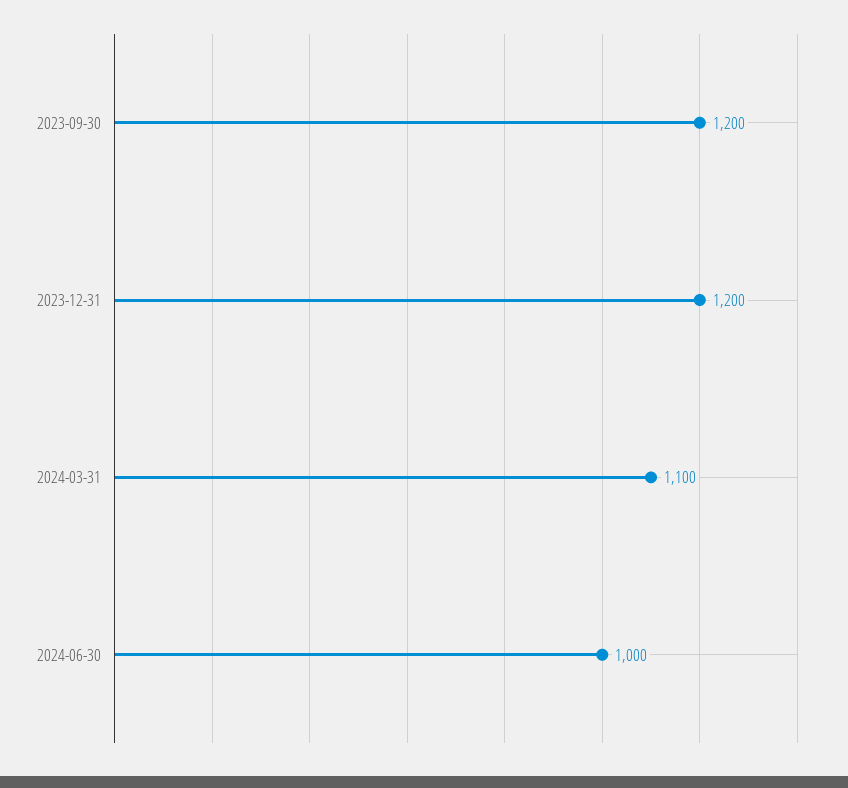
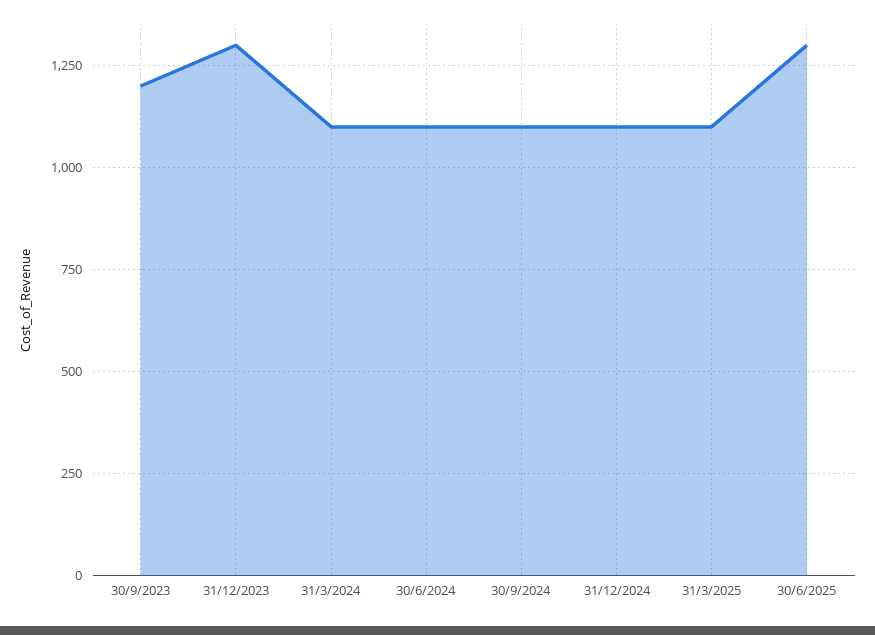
2023-12-31: 1200 -> 1300
2024-06-30: 1000 -> 1100
30/9/2024: none -> 1100
31/12/2024: none -> 1100
31/3/2025: none -> 1100
30/6/2025: none -> 1300

